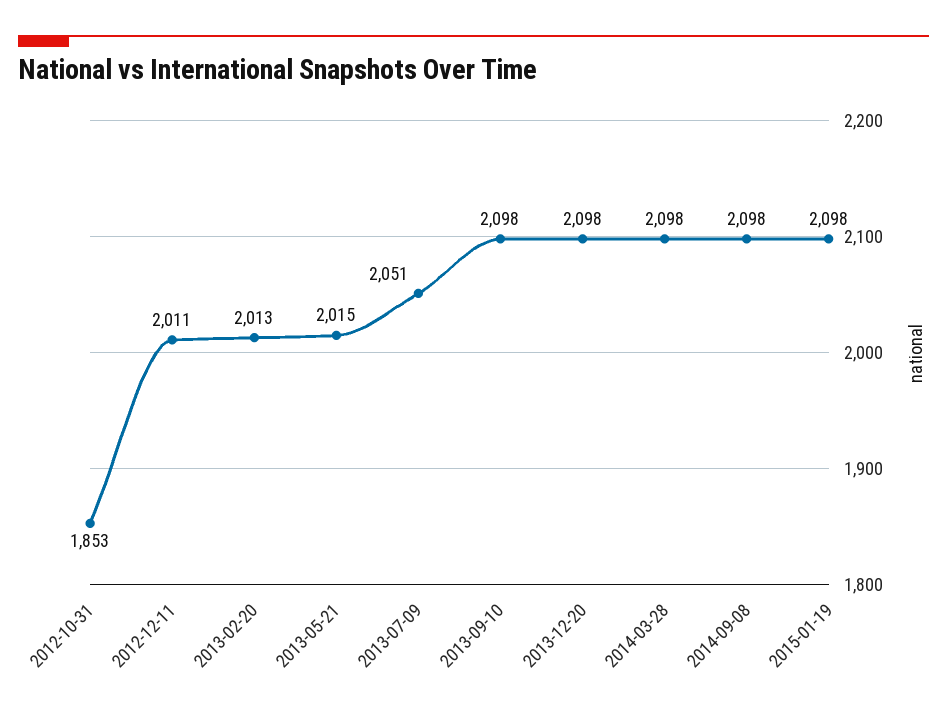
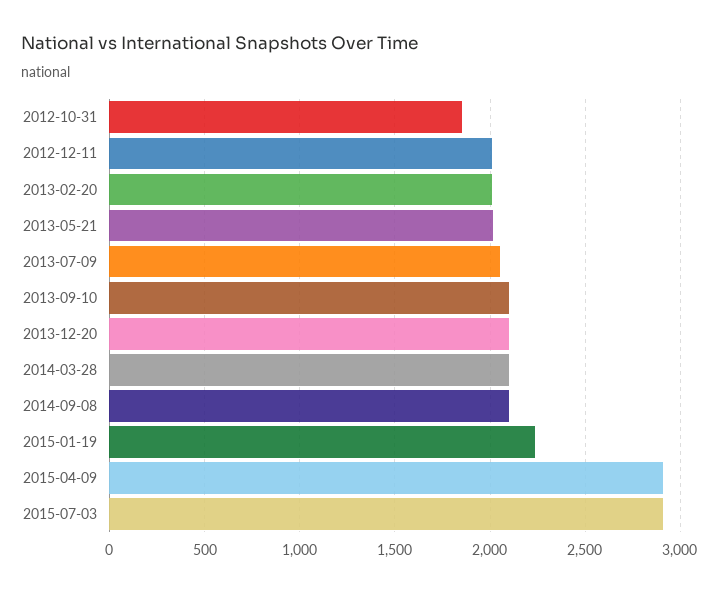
2015-01-19: 2098 -> 2250
2015-04-09: none -> 2900
2015-07-03: none -> 2900

